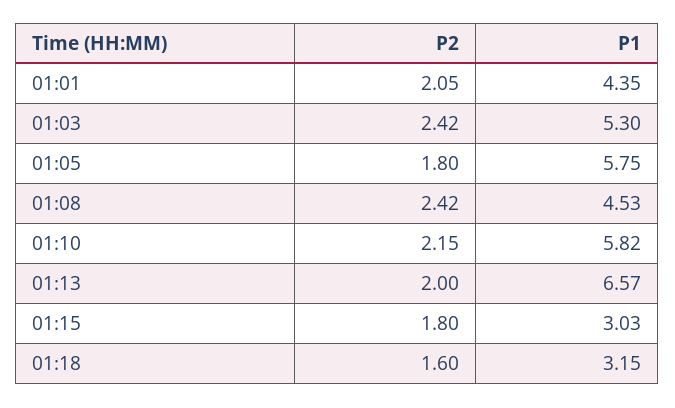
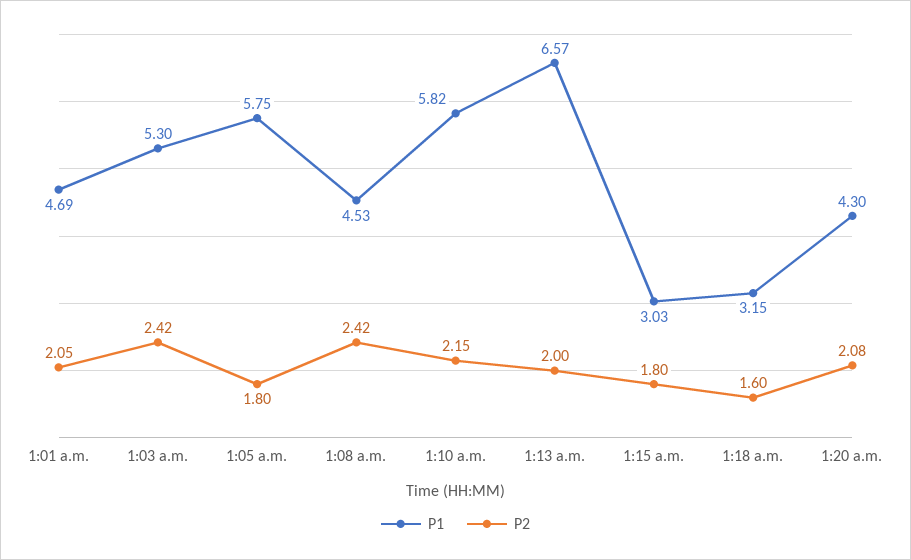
P1, 01:01: 4.35 -> 4.69
P1, 1:20 a.m.: none -> 4.3
P2, 1:20 a.m.: none -> 2.08

